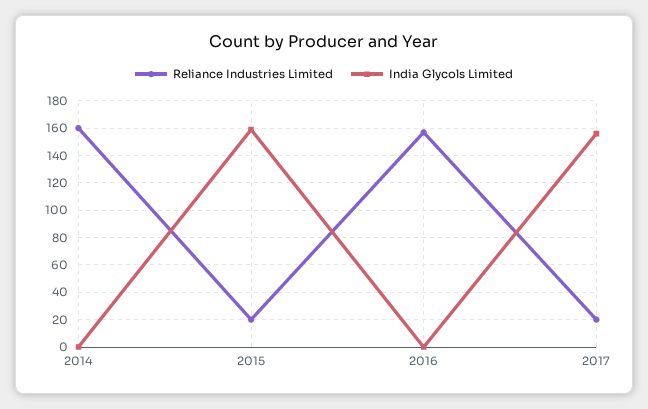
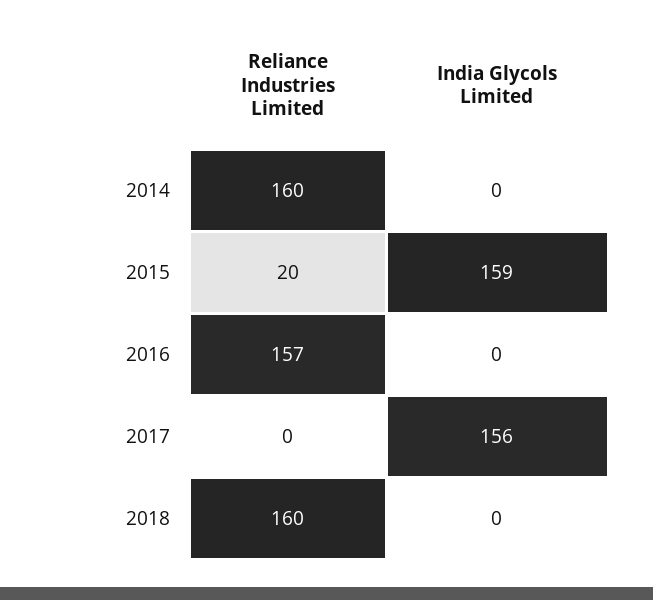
Reliance Industries Limited, 2017: 20 -> 0
Reliance Industries Limited, 2018: none -> 160
India Glycols Limited, 2018: none -> 0

